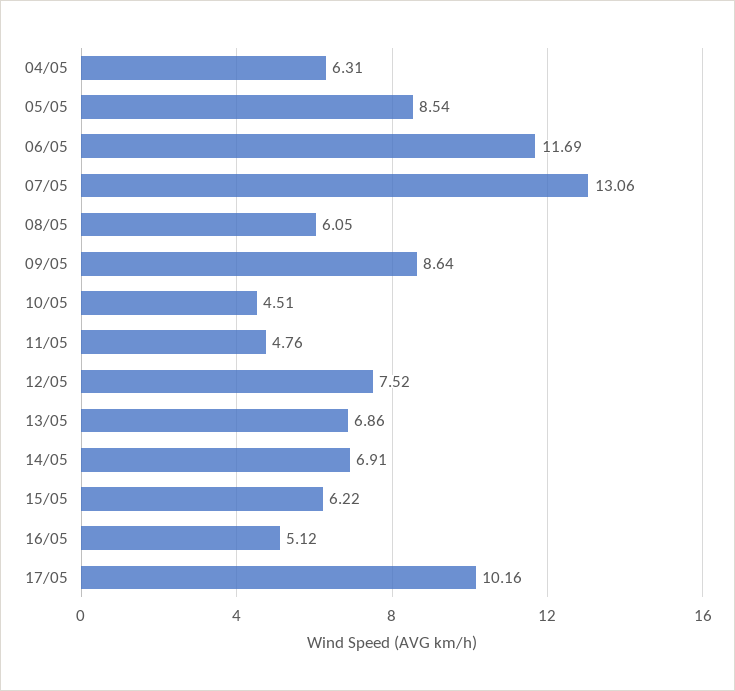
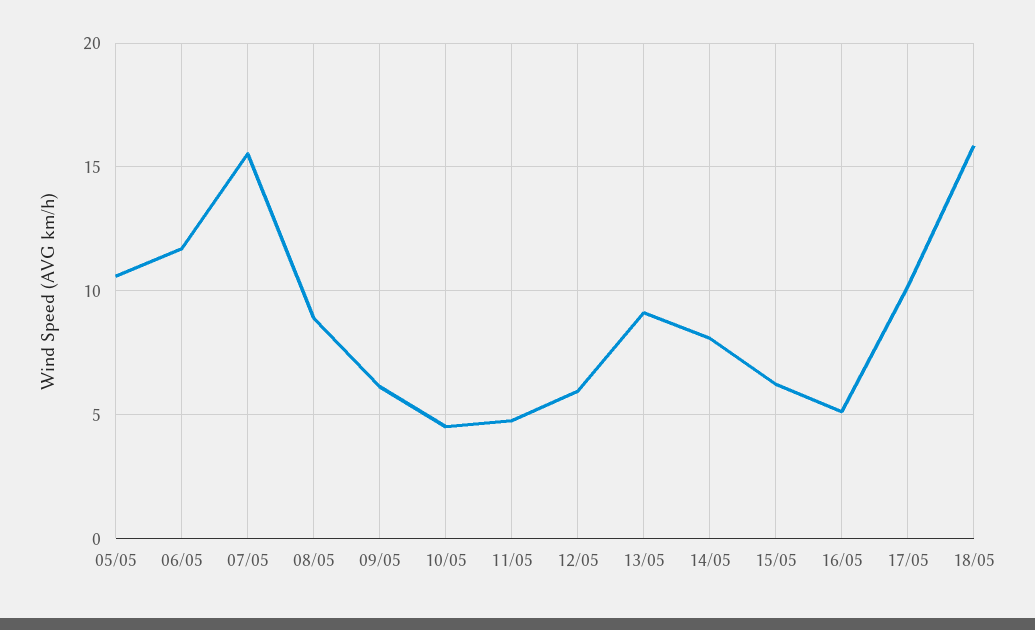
04/05: 6.31 -> none
05/05: 8.54 -> 10.5
07/05: 13.06 -> 15.5
08/05: 6.05 -> 9
09/05: 8.64 -> 6
12/05: 7.52 -> 6
13/05: 6.86 -> 9
14/05: 6.91 -> 8
18/05: none -> 16

